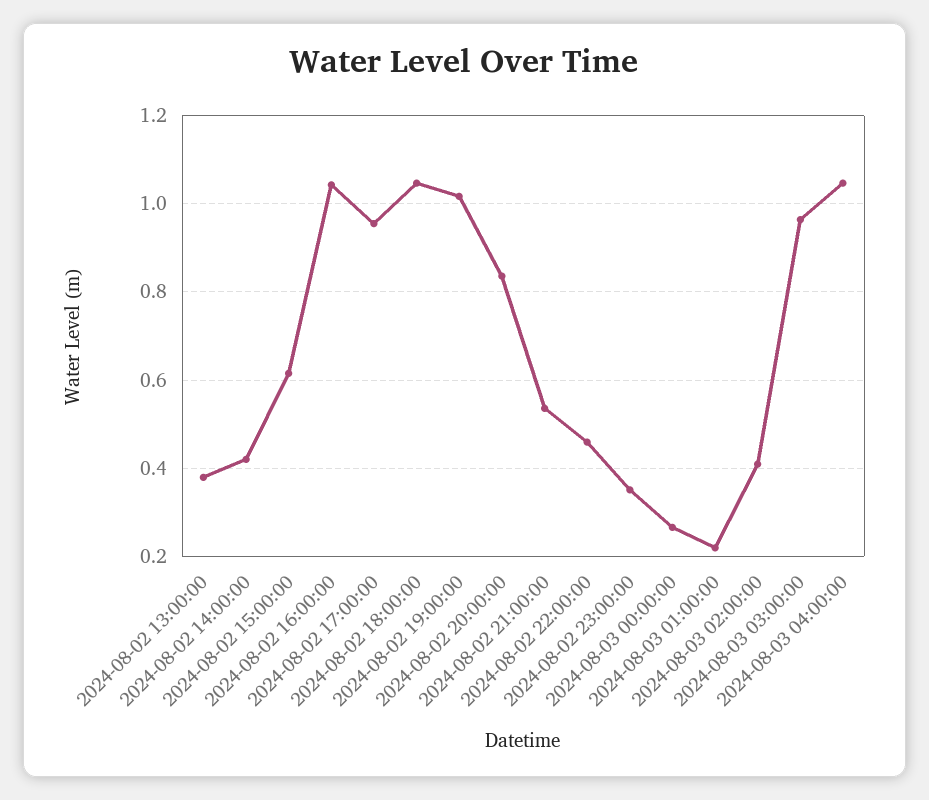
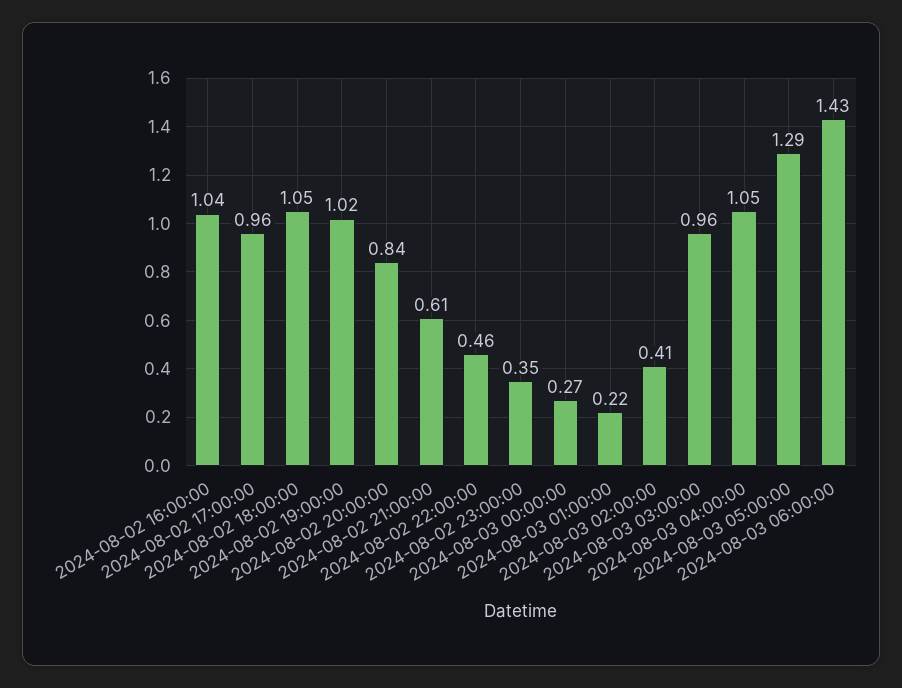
2024-08-02 13:00:00: 0.38 -> none
2024-08-02 14:00:00: 0.42 -> none
2024-08-02 15:00:00: 0.62 -> none
2024-08-02 21:00:00: 0.54 -> 0.61
2024-08-03 05:00:00: none -> 1.29
2024-08-03 06:00:00: none -> 1.43

